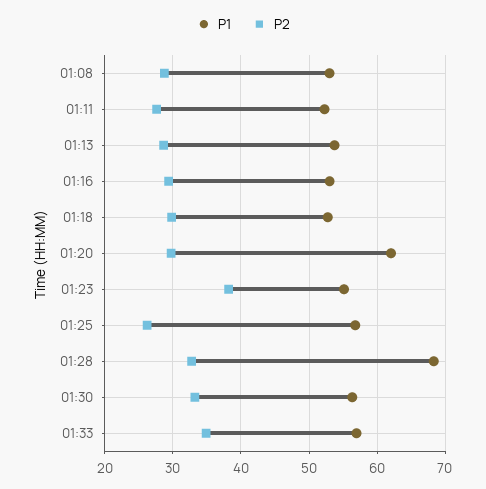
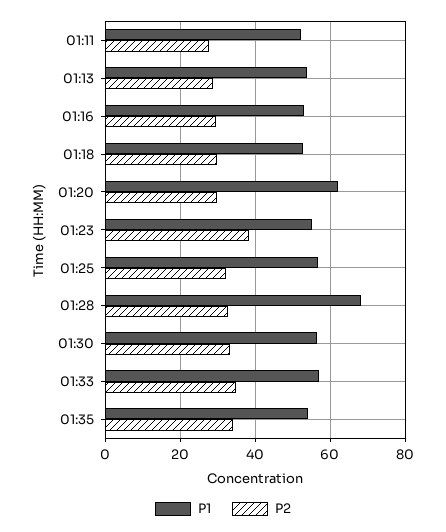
P1, 01:08: 53 -> none
P2, 01:08: 29 -> none
P2, 01:25: 26 -> 32
P1, 01:35: none -> 54
P2, 01:35: none -> 34

